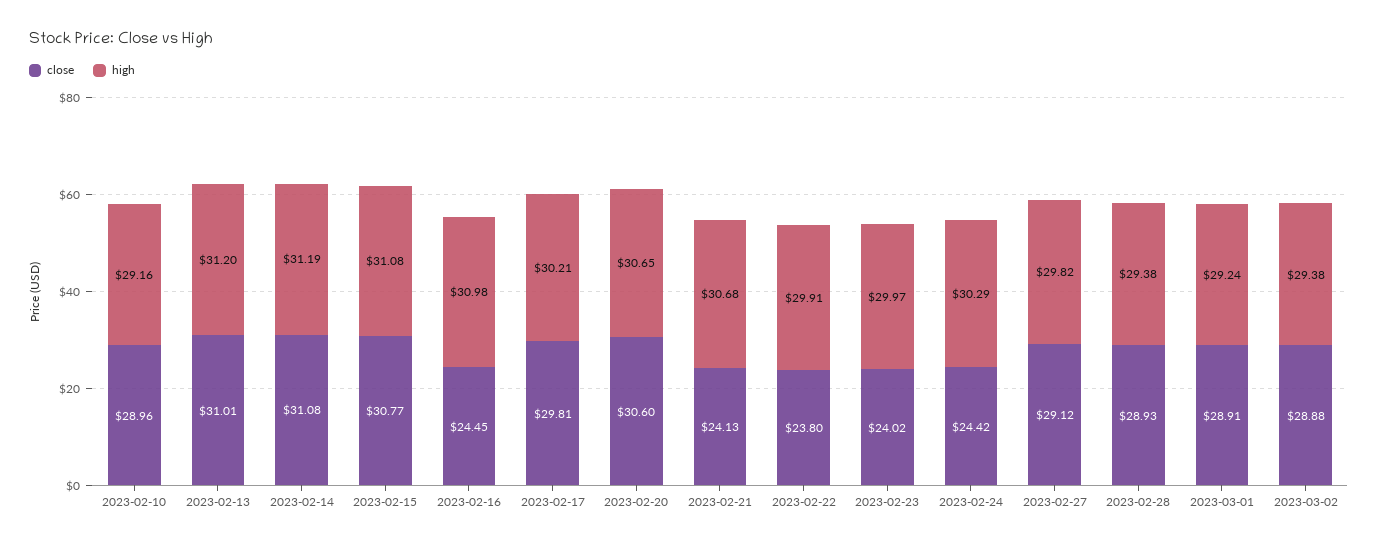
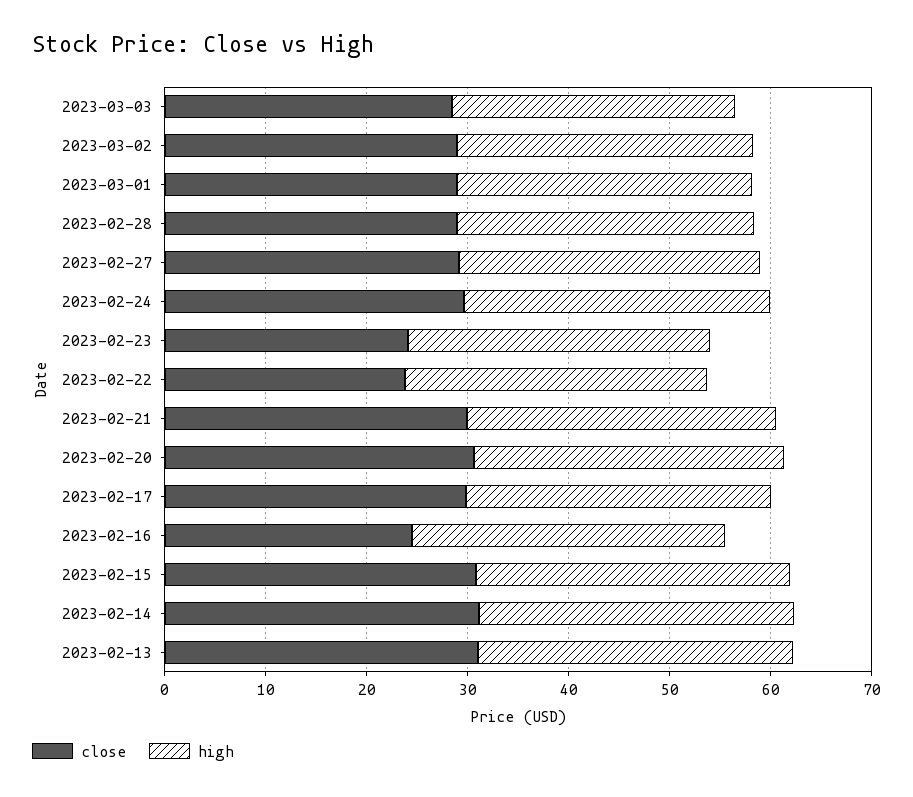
close, 2023-02-10: 28.96 -> none
high, 2023-02-10: 29.16 -> none
close, 2023-02-21: 24.13 -> 30
close, 2023-02-24: 24.42 -> 30
close, 2023-03-03: none -> 28
high, 2023-03-03: none -> 28

